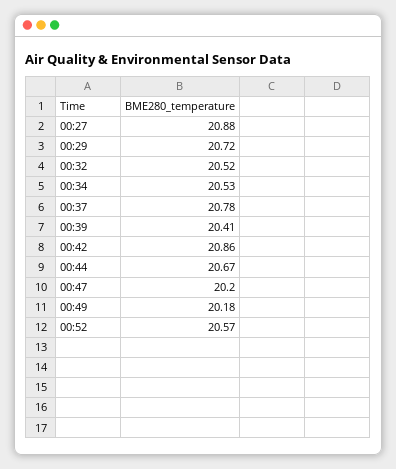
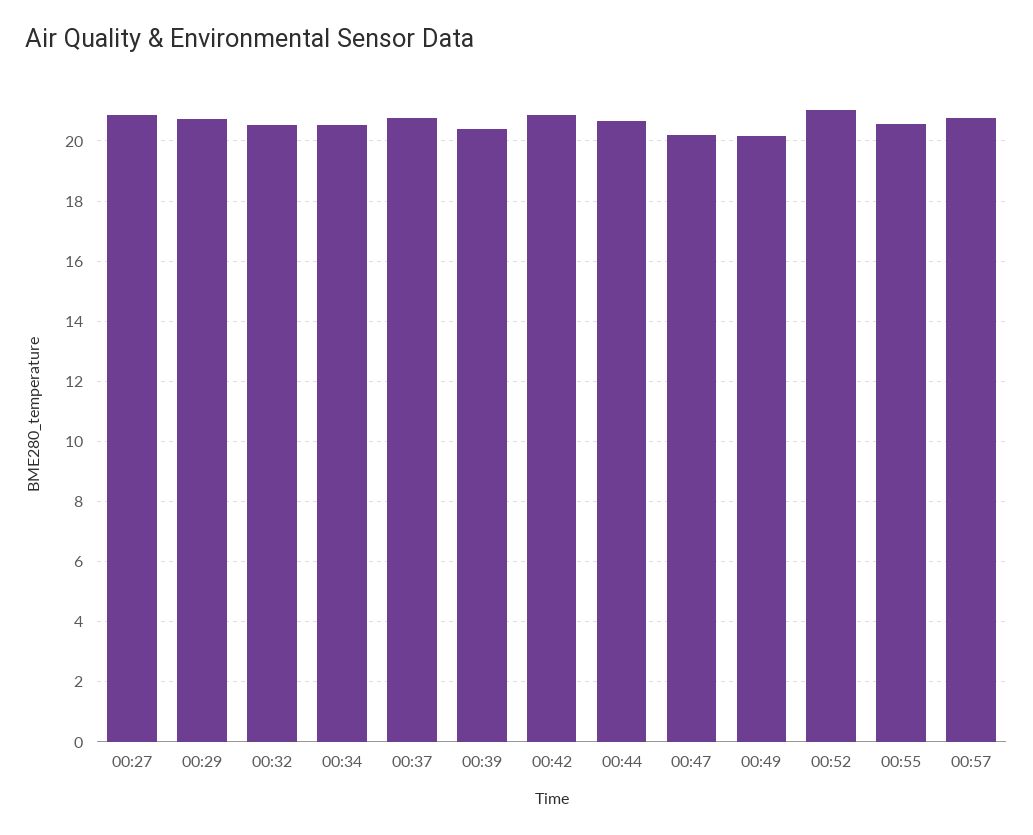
00:52: 20.57 -> 21
00:55: none -> 20.6
00:57: none -> 20.8

